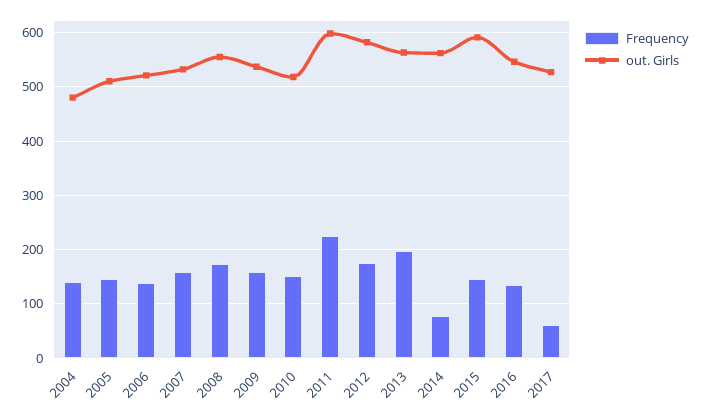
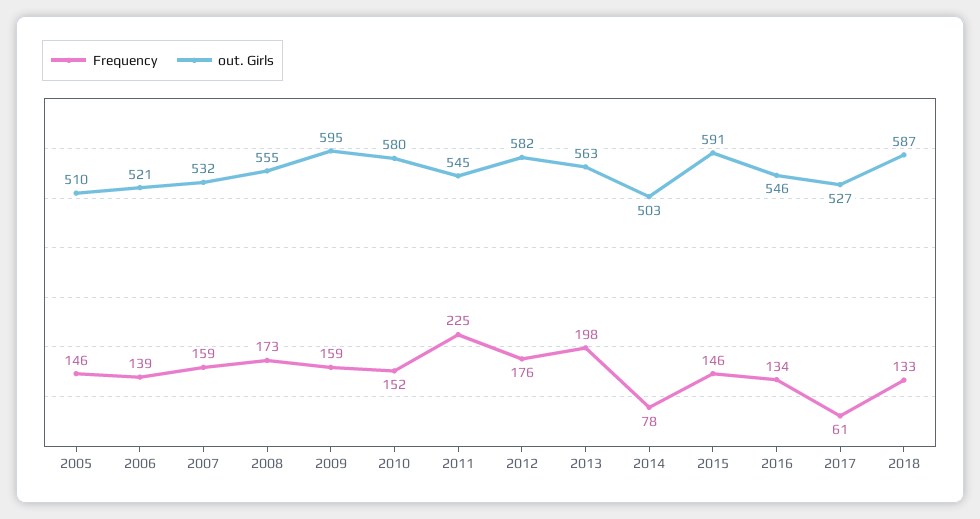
Frequency, 2004: 140 -> none
out. Girls, 2004: 480 -> none
out. Girls, 2009: 540 -> 595
out. Girls, 2010: 520 -> 580
out. Girls, 2011: 600 -> 545
out. Girls, 2014: 560 -> 503
Frequency, 2018: none -> 133
out. Girls, 2018: none -> 587

